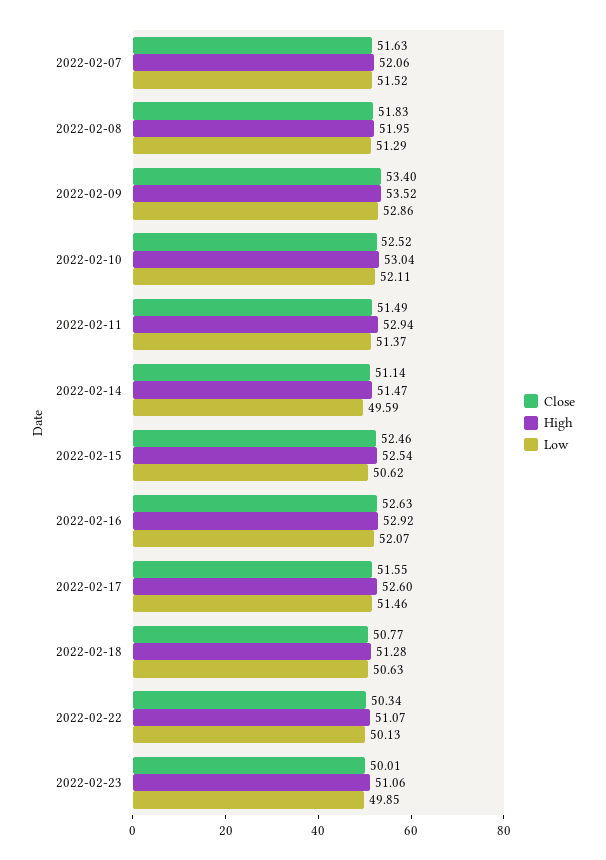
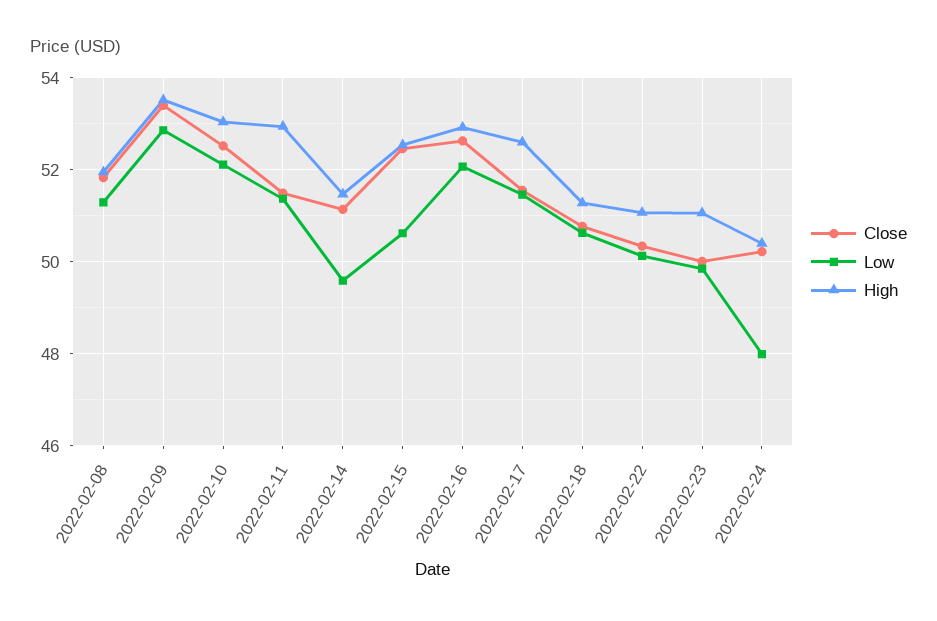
Close, 2022-02-07: 51.63 -> none
High, 2022-02-07: 52.06 -> none
Low, 2022-02-07: 51.52 -> none
Close, 2022-02-24: none -> 50.2
Low, 2022-02-24: none -> 48
High, 2022-02-24: none -> 50.4

